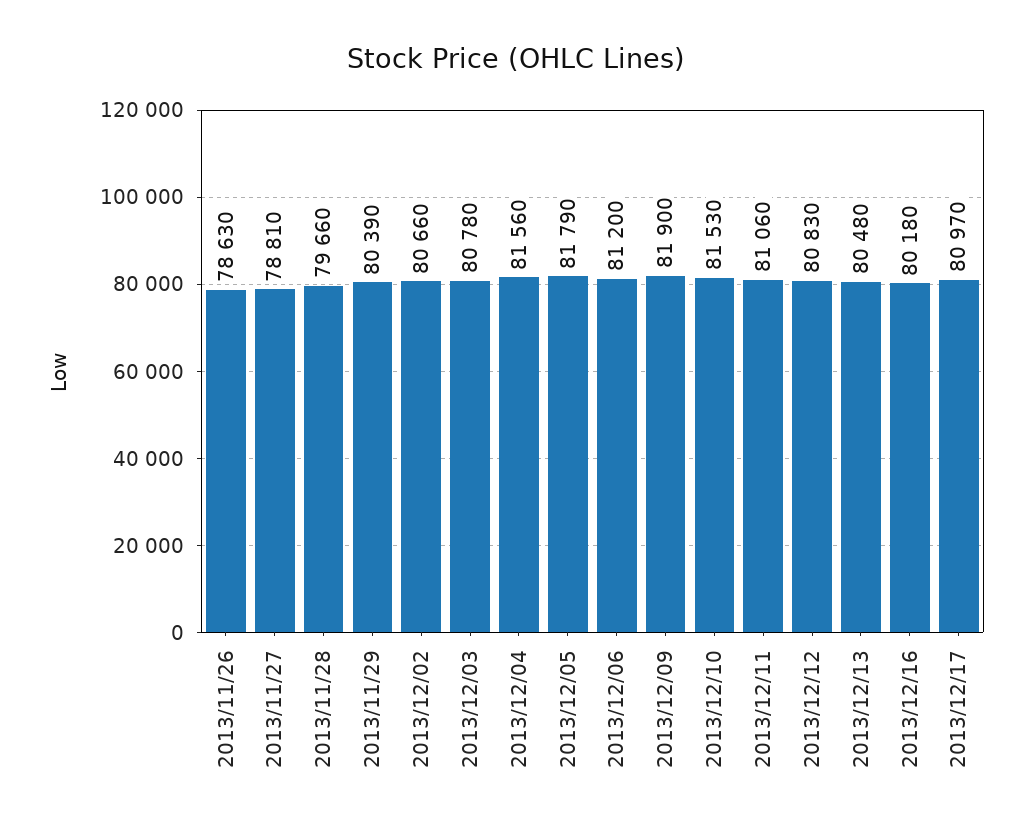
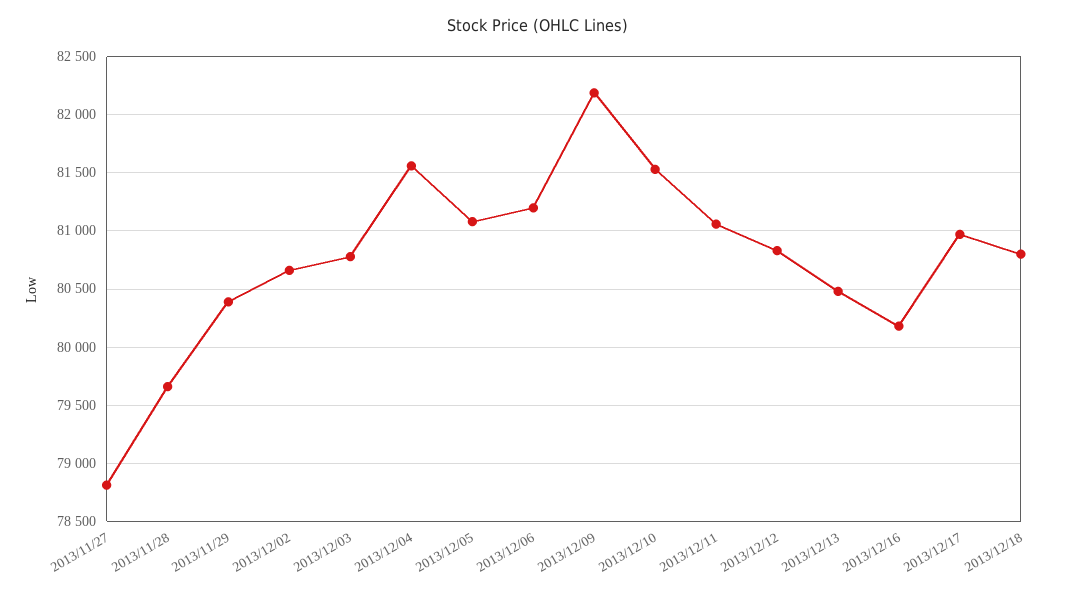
2013/11/26: 78630 -> none
2013/12/05: 81790 -> 81100
2013/12/09: 81900 -> 82200
2013/12/18: none -> 80800

